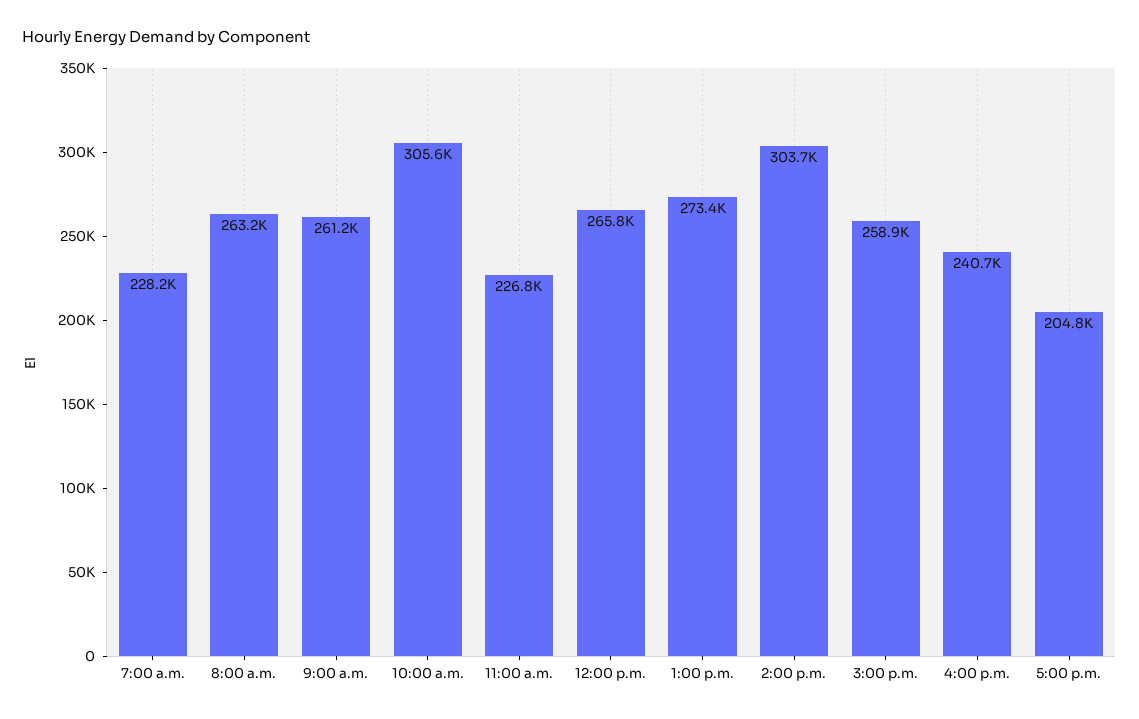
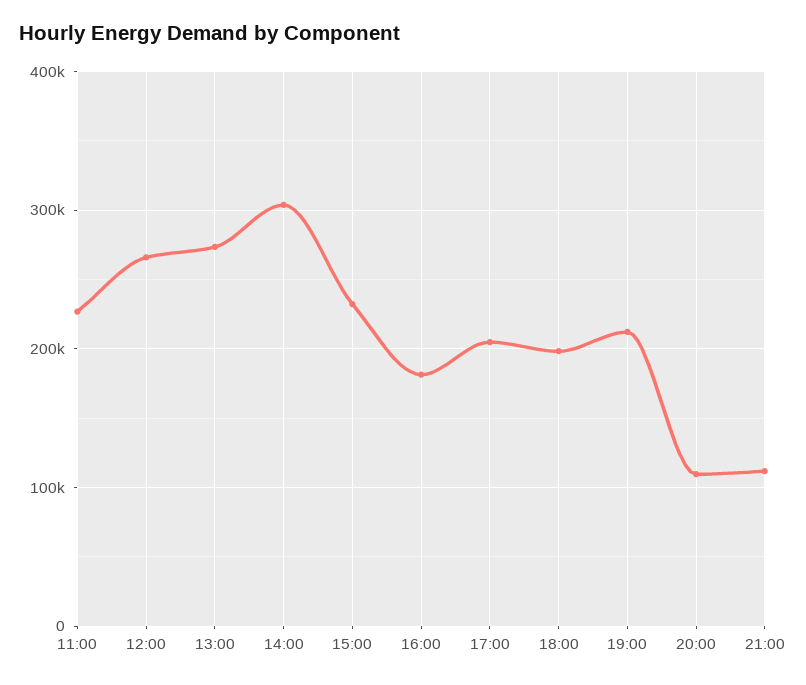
7:00 a.m.: 228200 -> none
8:00 a.m.: 263200 -> none
9:00 a.m.: 261200 -> none
10:00 a.m.: 305600 -> none
3:00 p.m.: 258900 -> 230000
4:00 p.m.: 240700 -> 180000
18:00: none -> 200000
19:00: none -> 210000
20:00: none -> 110000
21:00: none -> 110000

